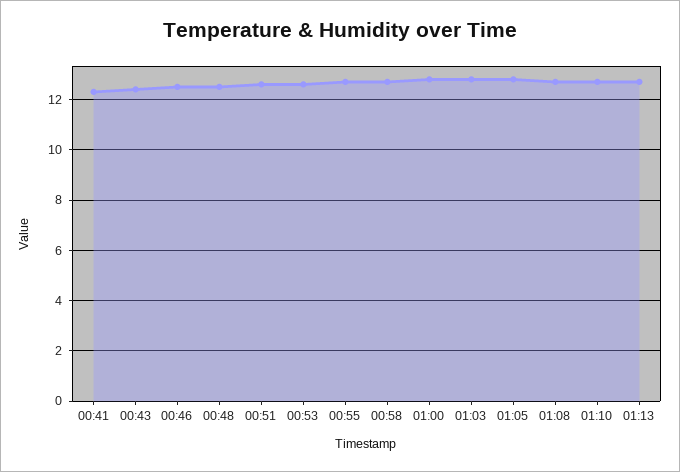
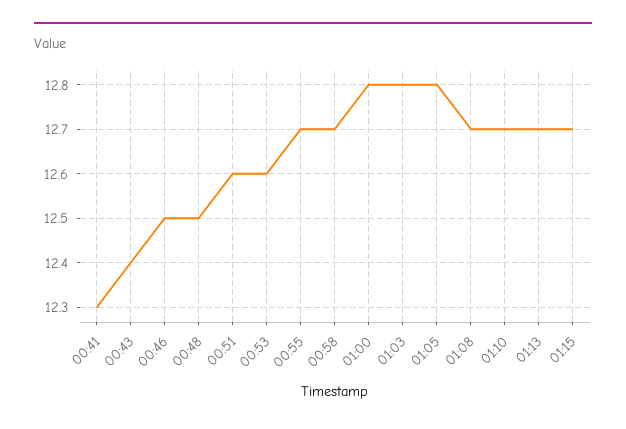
01:15: none -> 12.7

